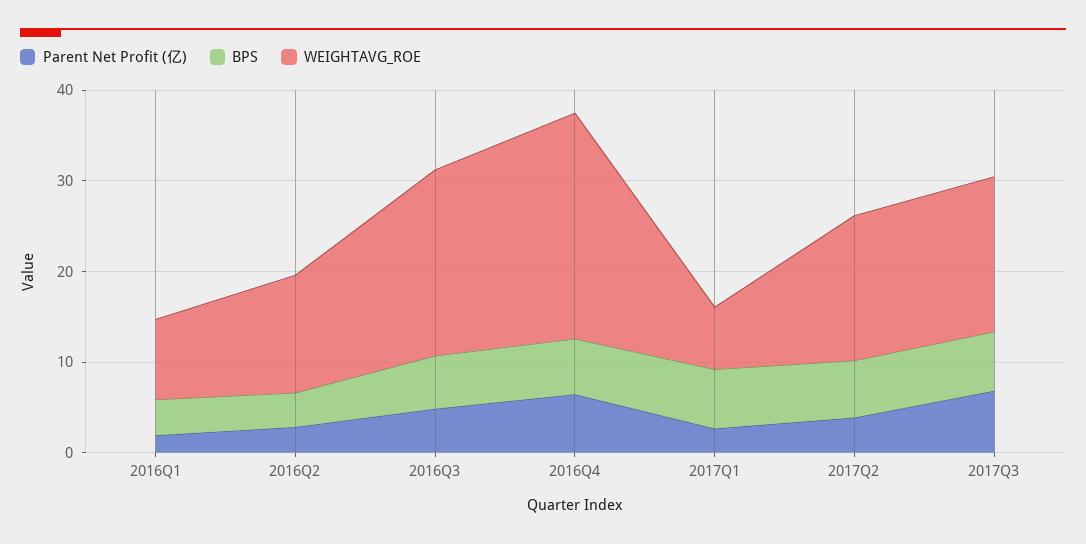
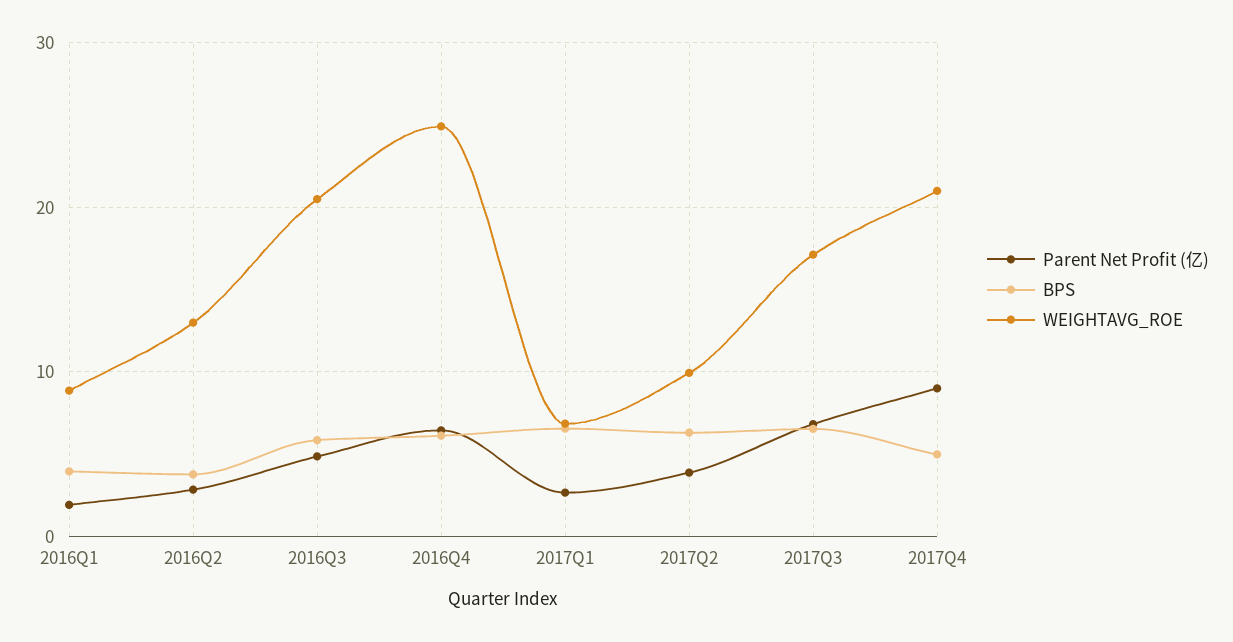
WEIGHTAVG_ROE, 2017Q2: 16 -> 10
Parent Net Profit (亿), 2017Q4: none -> 9
BPS, 2017Q4: none -> 5
WEIGHTAVG_ROE, 2017Q4: none -> 21

